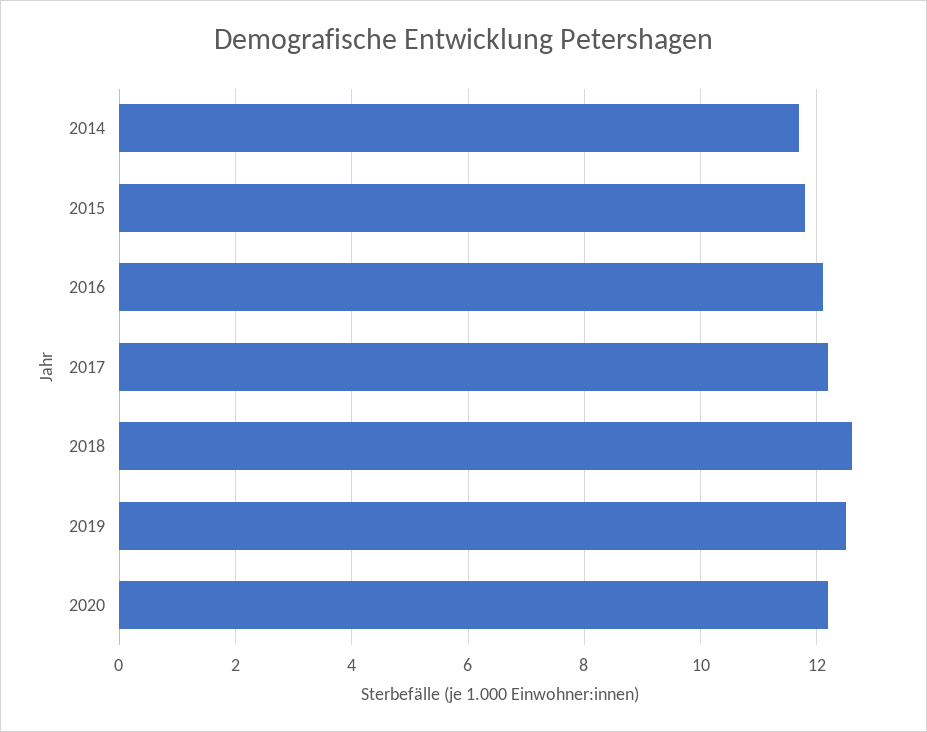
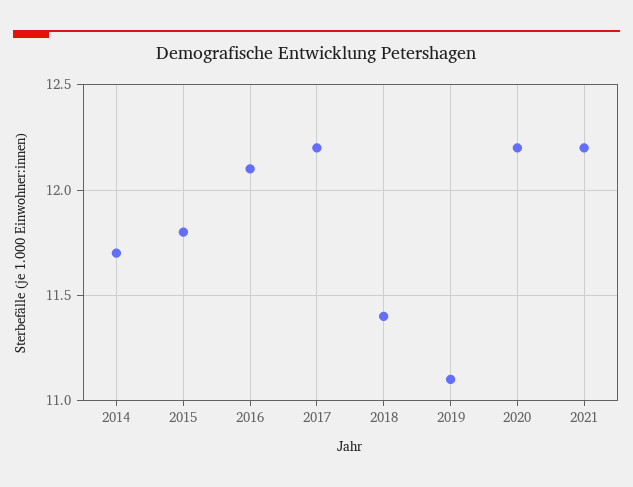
2018: 12.5 -> 11.4
2019: 12.5 -> 11.1
2021: none -> 12.2

